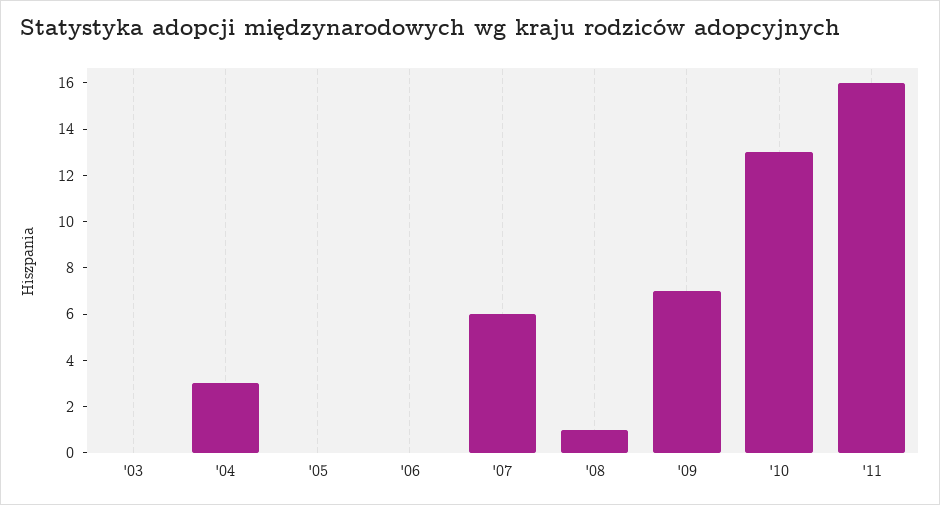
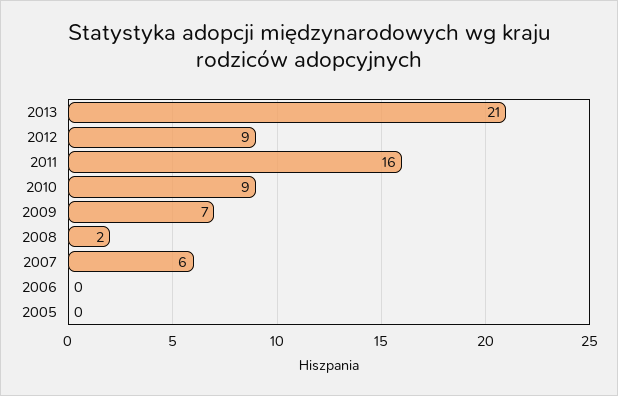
'03: 0 -> none
'04: 3 -> none
'08: 1 -> 2
'10: 13 -> 9
2013: none -> 21
2012: none -> 9

